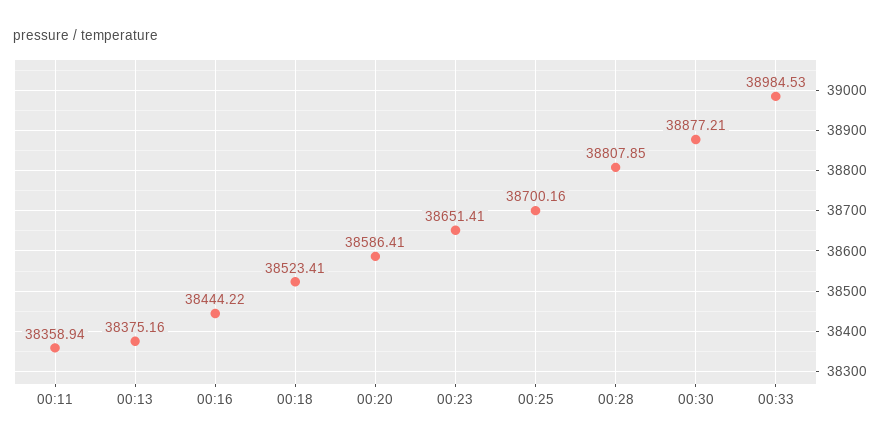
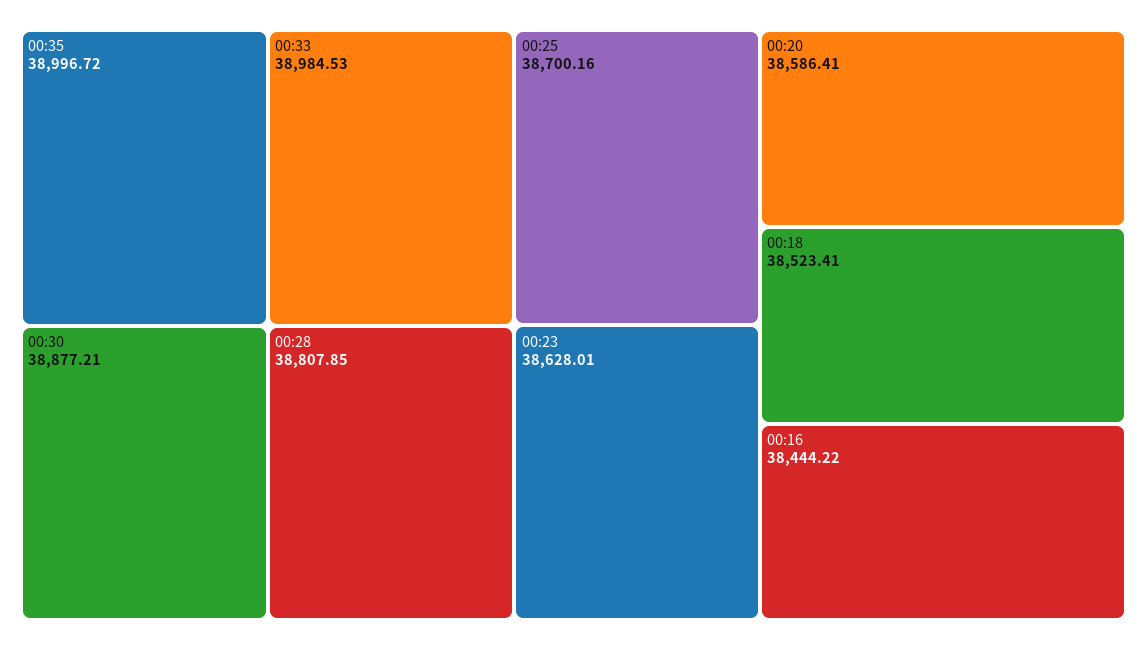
00:11: 38358.94 -> none
00:13: 38375.16 -> none
00:23: 38651.41 -> 38628.01
00:35: none -> 38996.72

